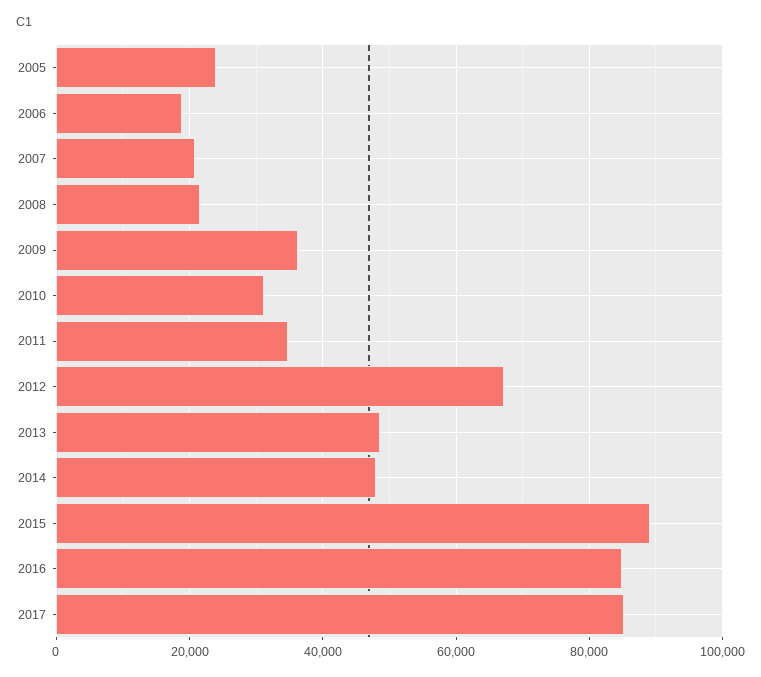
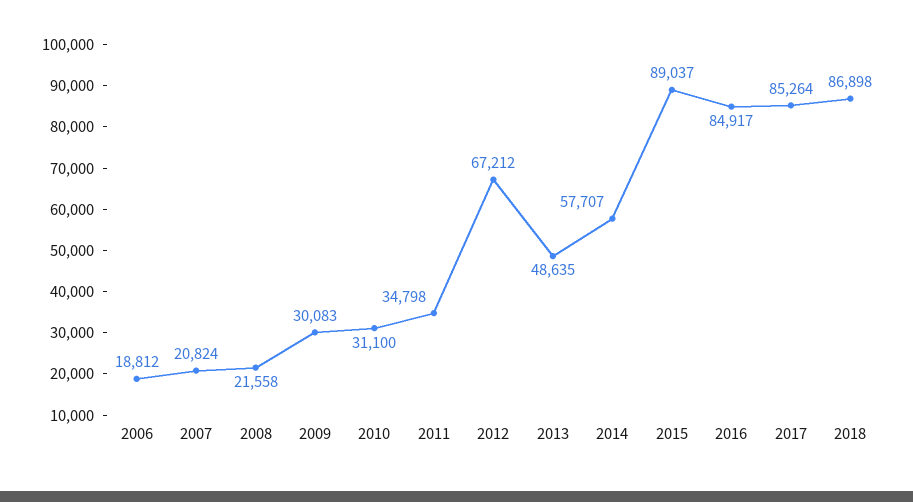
2005: 24000 -> none
2009: 36000 -> 30083
2014: 48000 -> 57707
2018: none -> 86898

